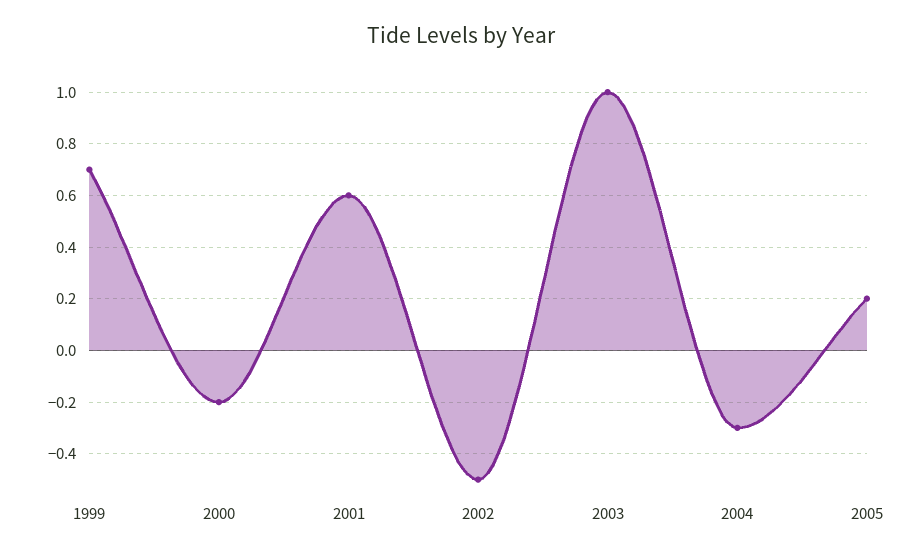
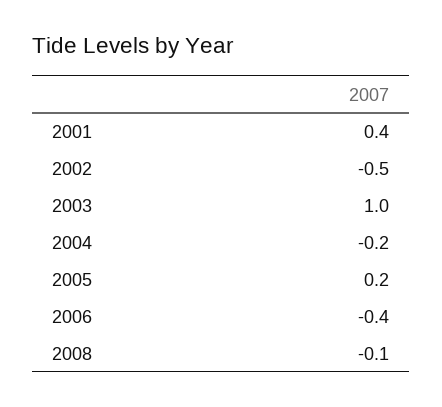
1999: 0.7 -> none
2000: -0.2 -> none
2001: 0.6 -> 0.4
2004: -0.3 -> -0.2
2006: none -> -0.4
2008: none -> -0.1

